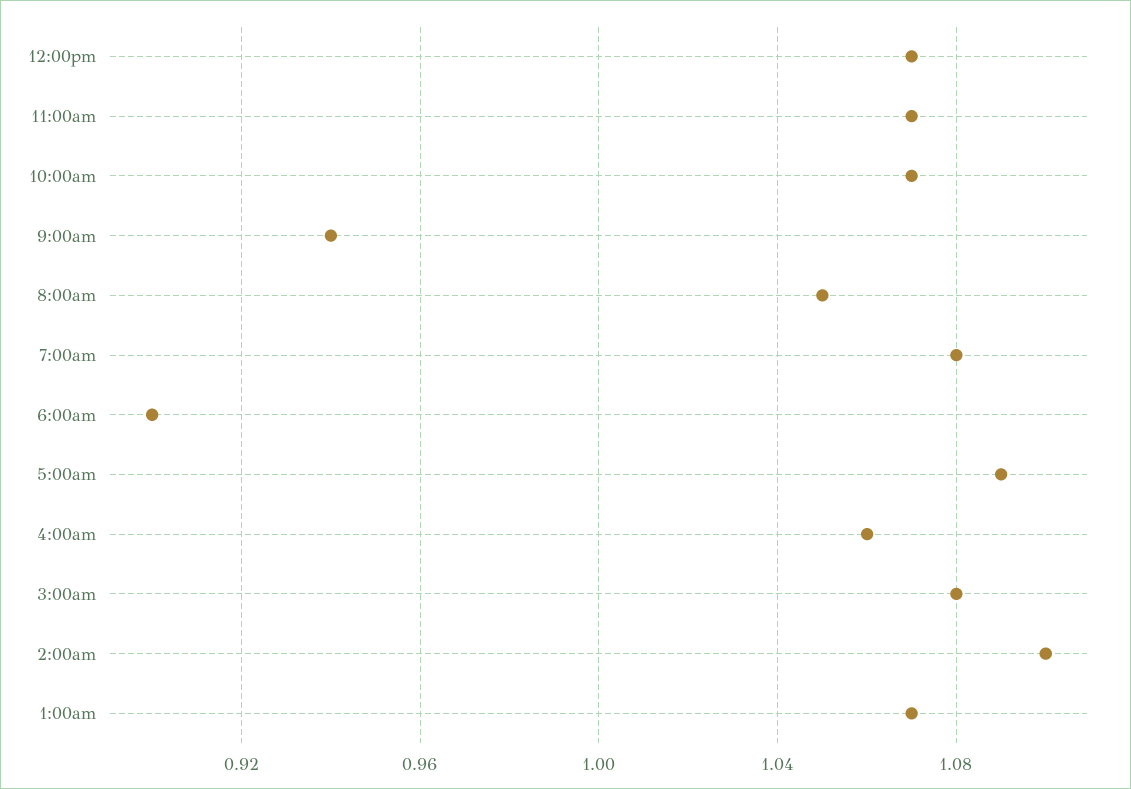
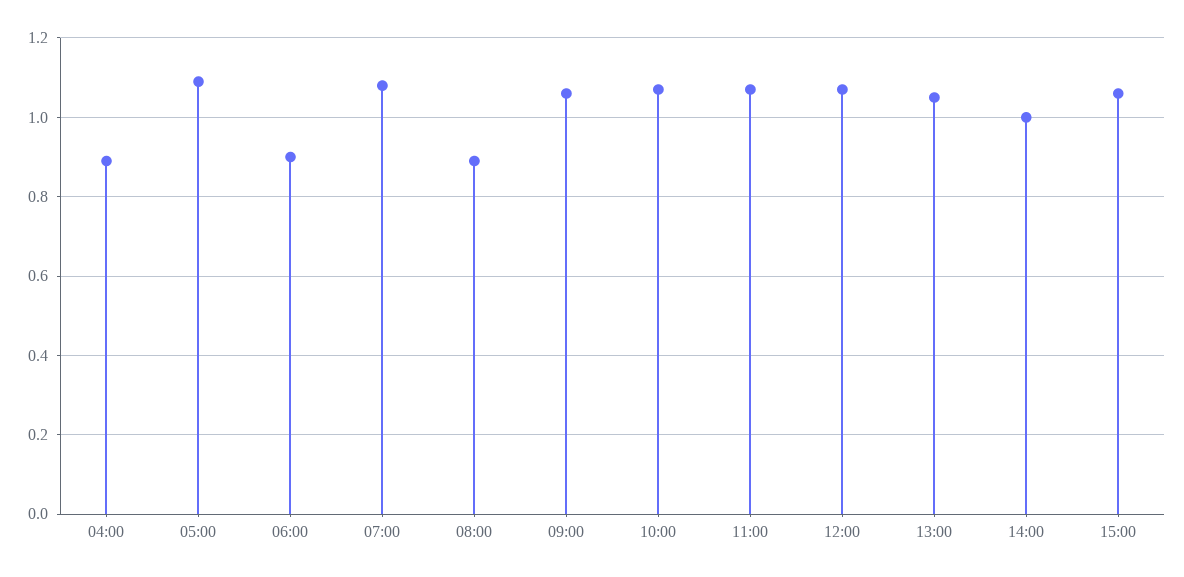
9:00am: 0.94 -> 1.05
8:00am: 1.05 -> 0.9
4:00am: 1.06 -> 0.9
3:00am: 1.08 -> none
2:00am: 1.1 -> none
1:00am: 1.07 -> none
13:00: none -> 1.05
14:00: none -> 1
15:00: none -> 1.05

